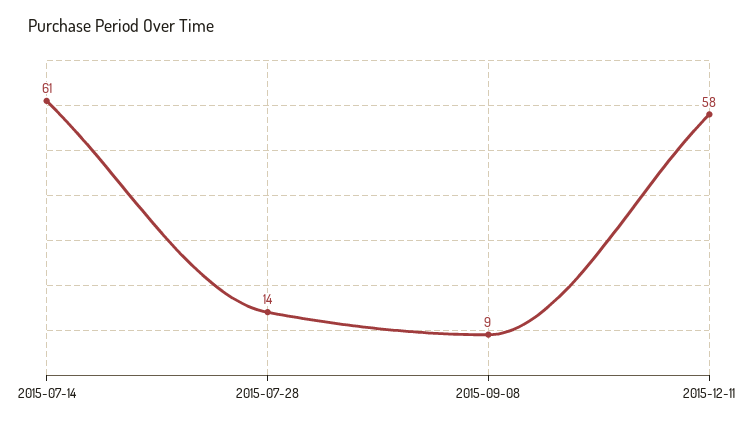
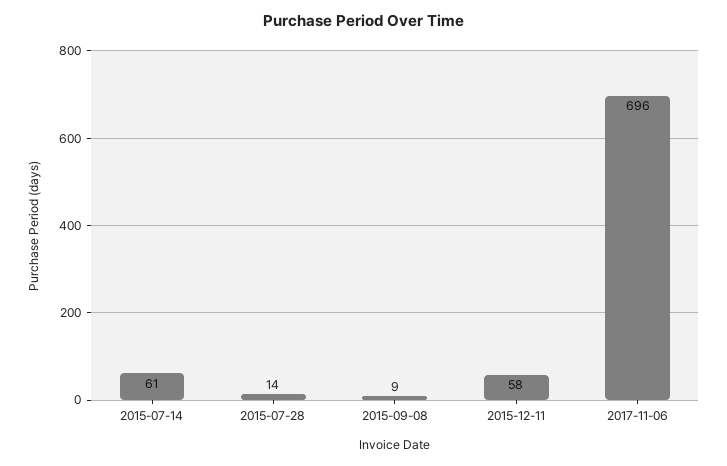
2017-11-06: none -> 696

